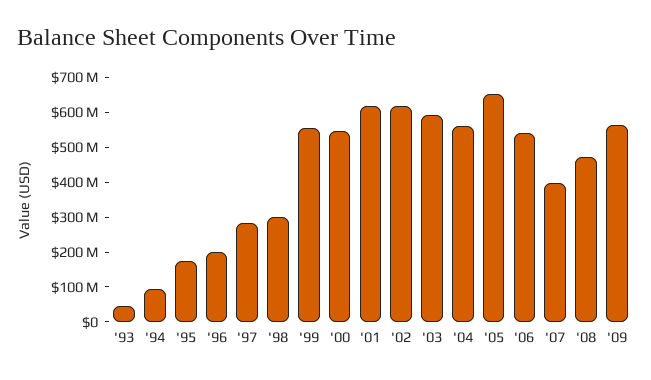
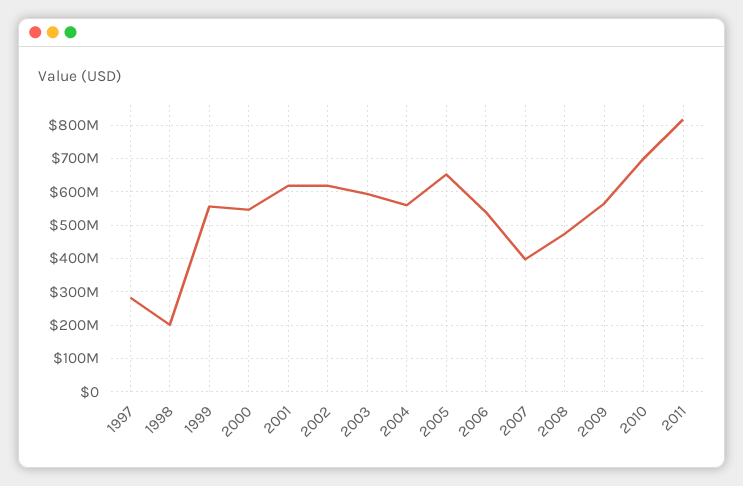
'93: 50000000 -> none
'94: 100000000 -> none
'95: 175000000 -> none
'96: 200000000 -> none
'98: 300000000 -> 200000000
2010: none -> 700000000
2011: none -> 820000000

